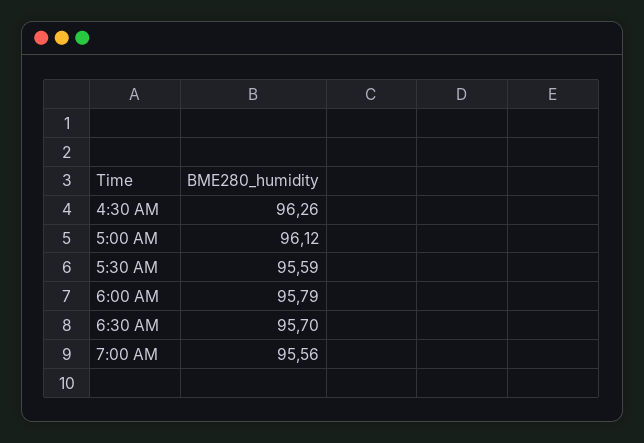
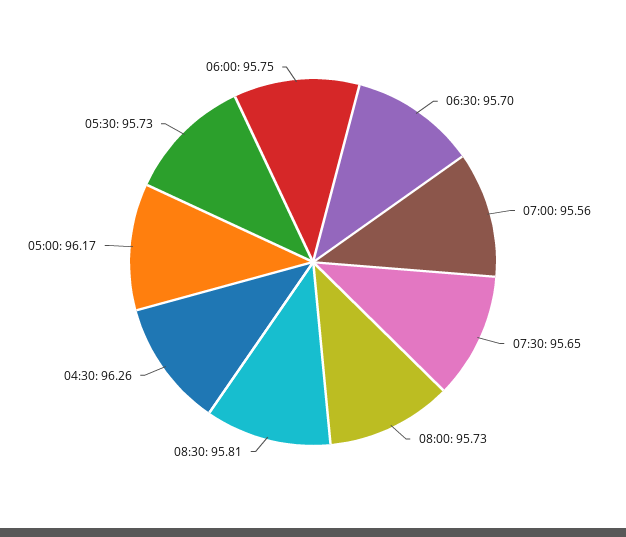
5:00 AM: 96.12 -> 96.17
5:30 AM: 95.59 -> 95.73
6:00 AM: 95.79 -> 95.75
07:30: none -> 95.65
08:00: none -> 95.73
08:30: none -> 95.81

